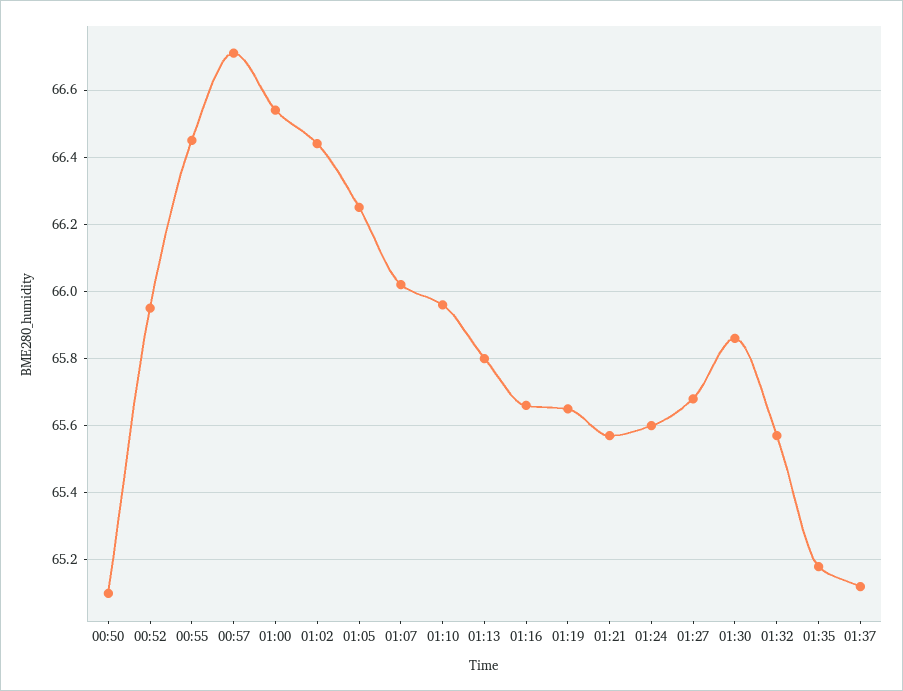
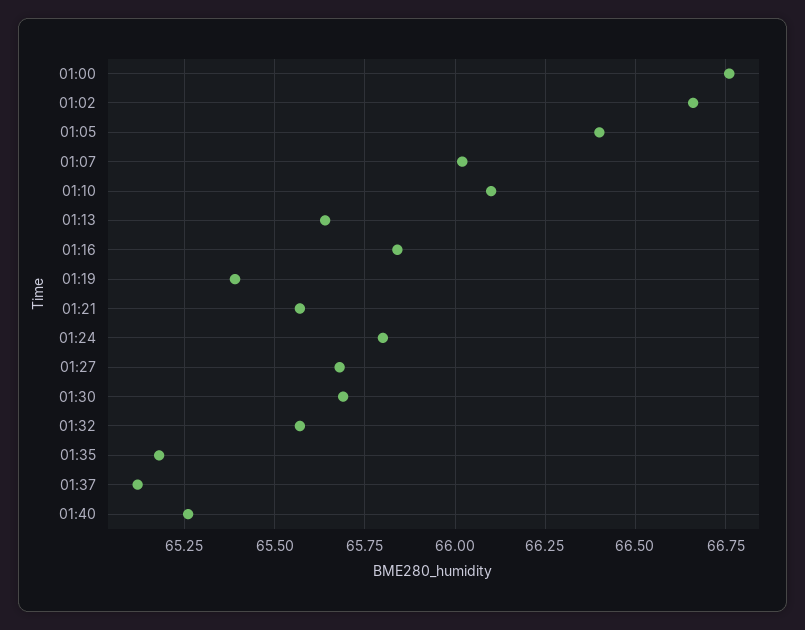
00:50: 65.1 -> none
00:52: 65.95 -> none
00:55: 66.45 -> none
00:57: 66.7 -> none
01:00: 66.55 -> 66.75
01:02: 66.45 -> 66.65
01:05: 66.25 -> 66.4
01:10: 65.95 -> 66.1
01:13: 65.8 -> 65.65
01:16: 65.65 -> 65.85
01:19: 65.65 -> 65.4
01:24: 65.6 -> 65.8
01:30: 65.85 -> 65.7
01:40: none -> 65.25

